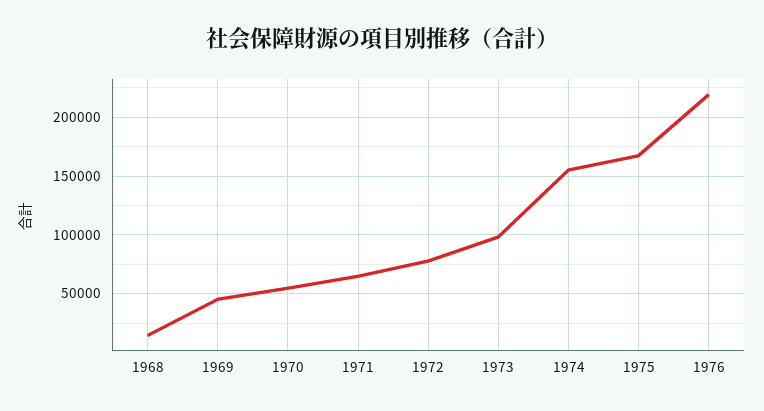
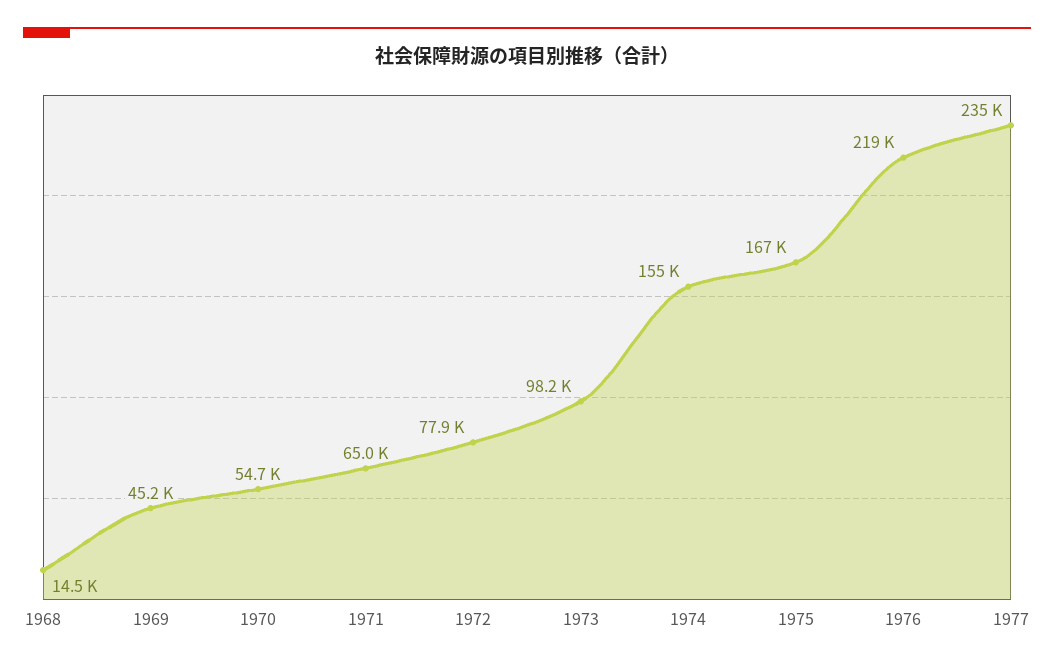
1977: none -> 235000

